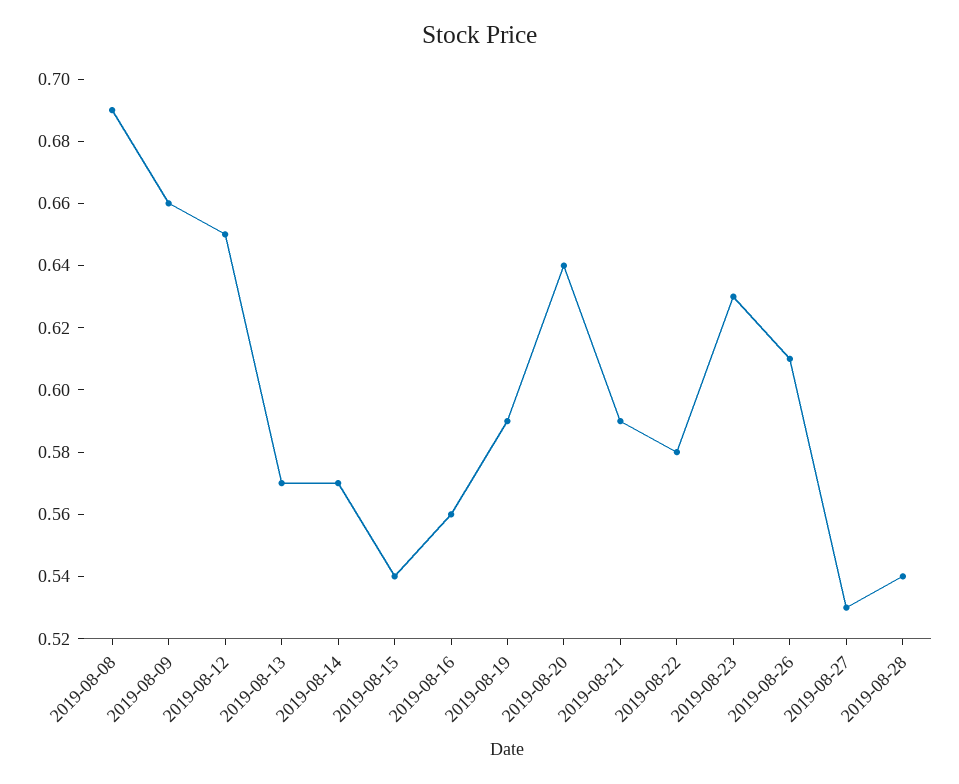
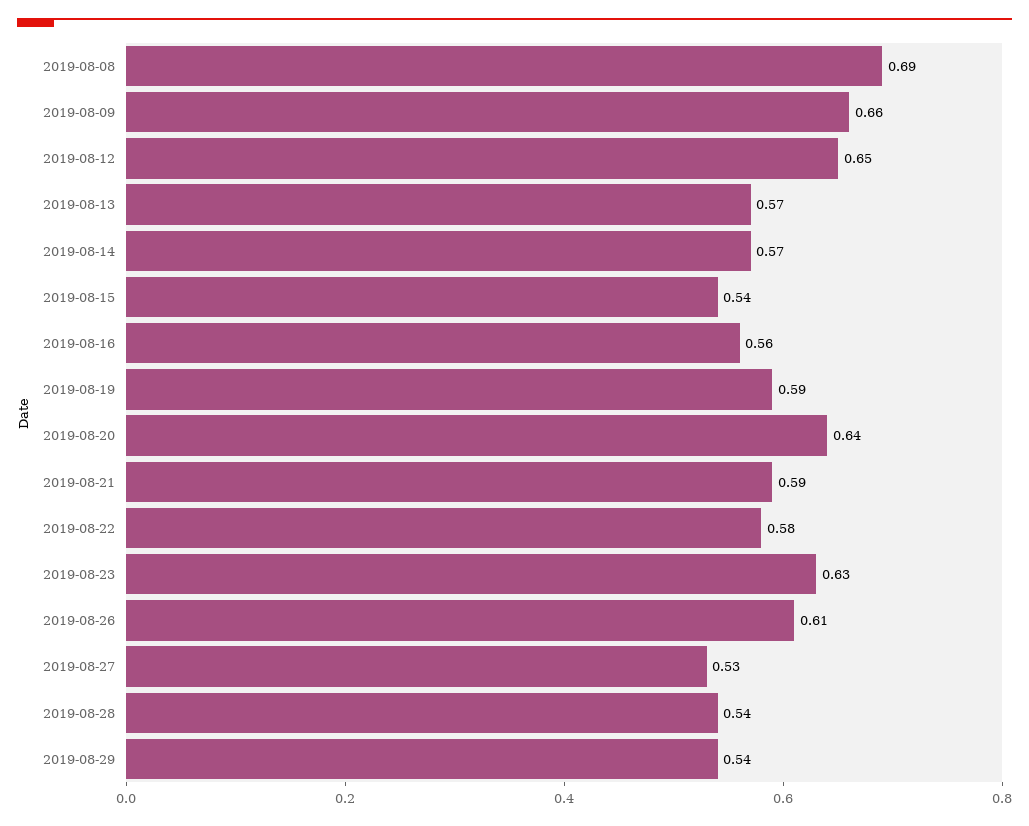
2019-08-29: none -> 0.54

